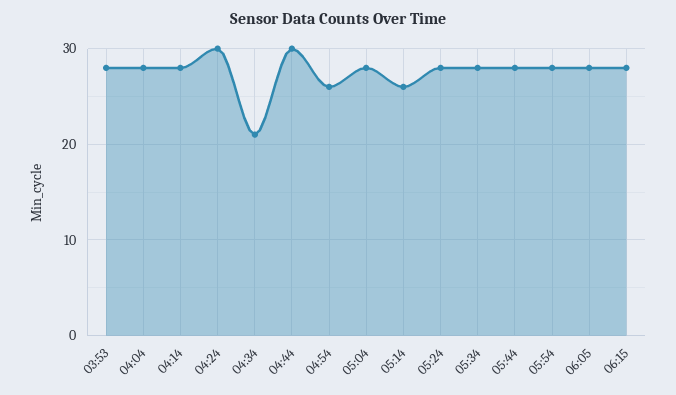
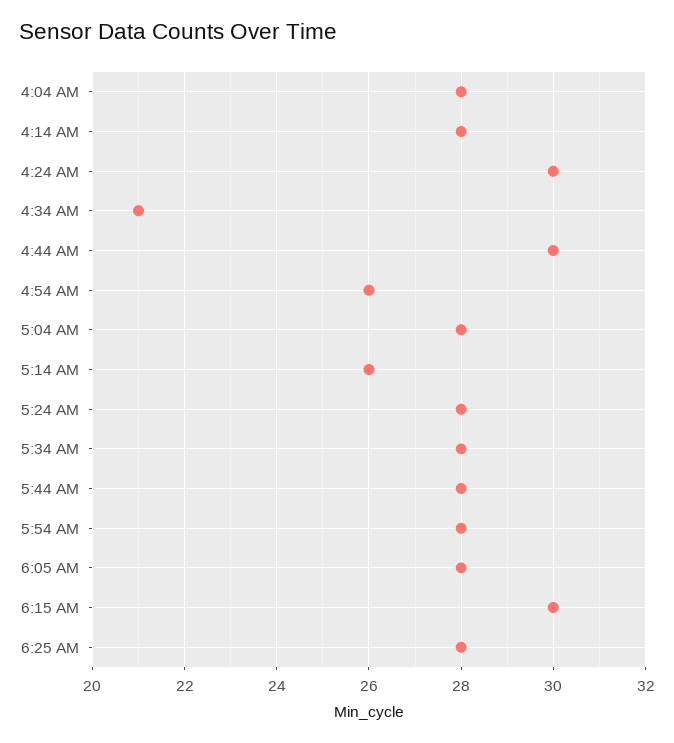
03:53: 28 -> none
06:15: 28 -> 30
6:25 AM: none -> 28

